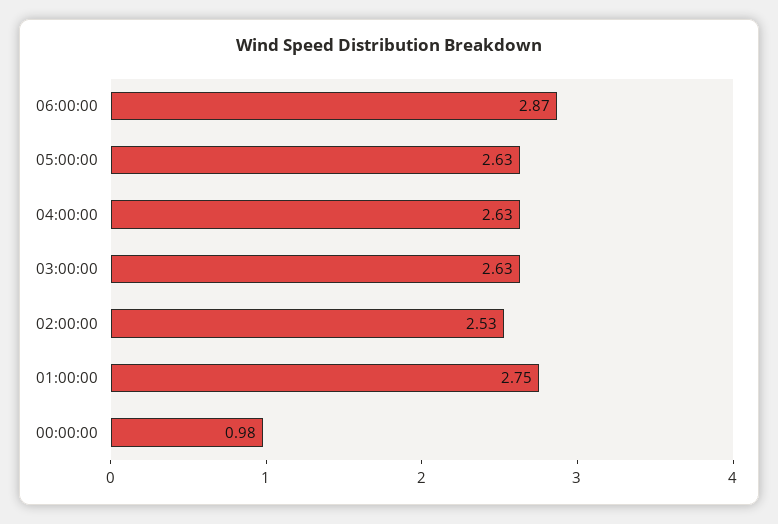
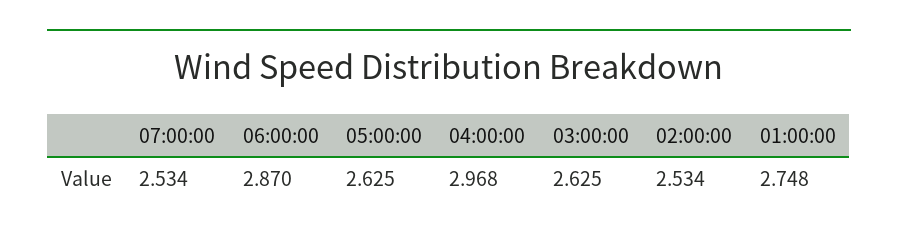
04:00:00: 2.63 -> 2.968
00:00:00: 0.98 -> none
07:00:00: none -> 2.534

